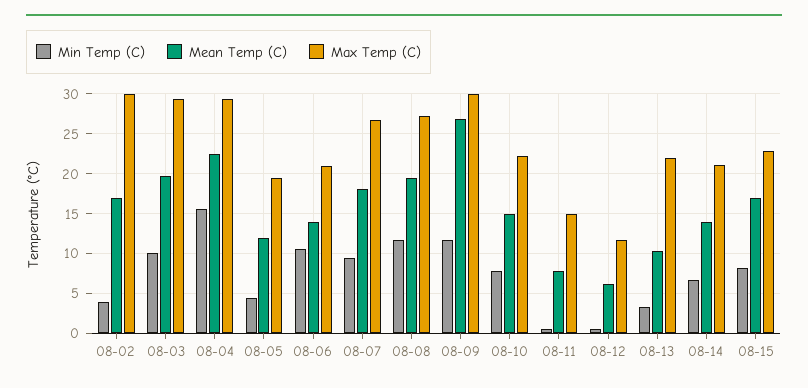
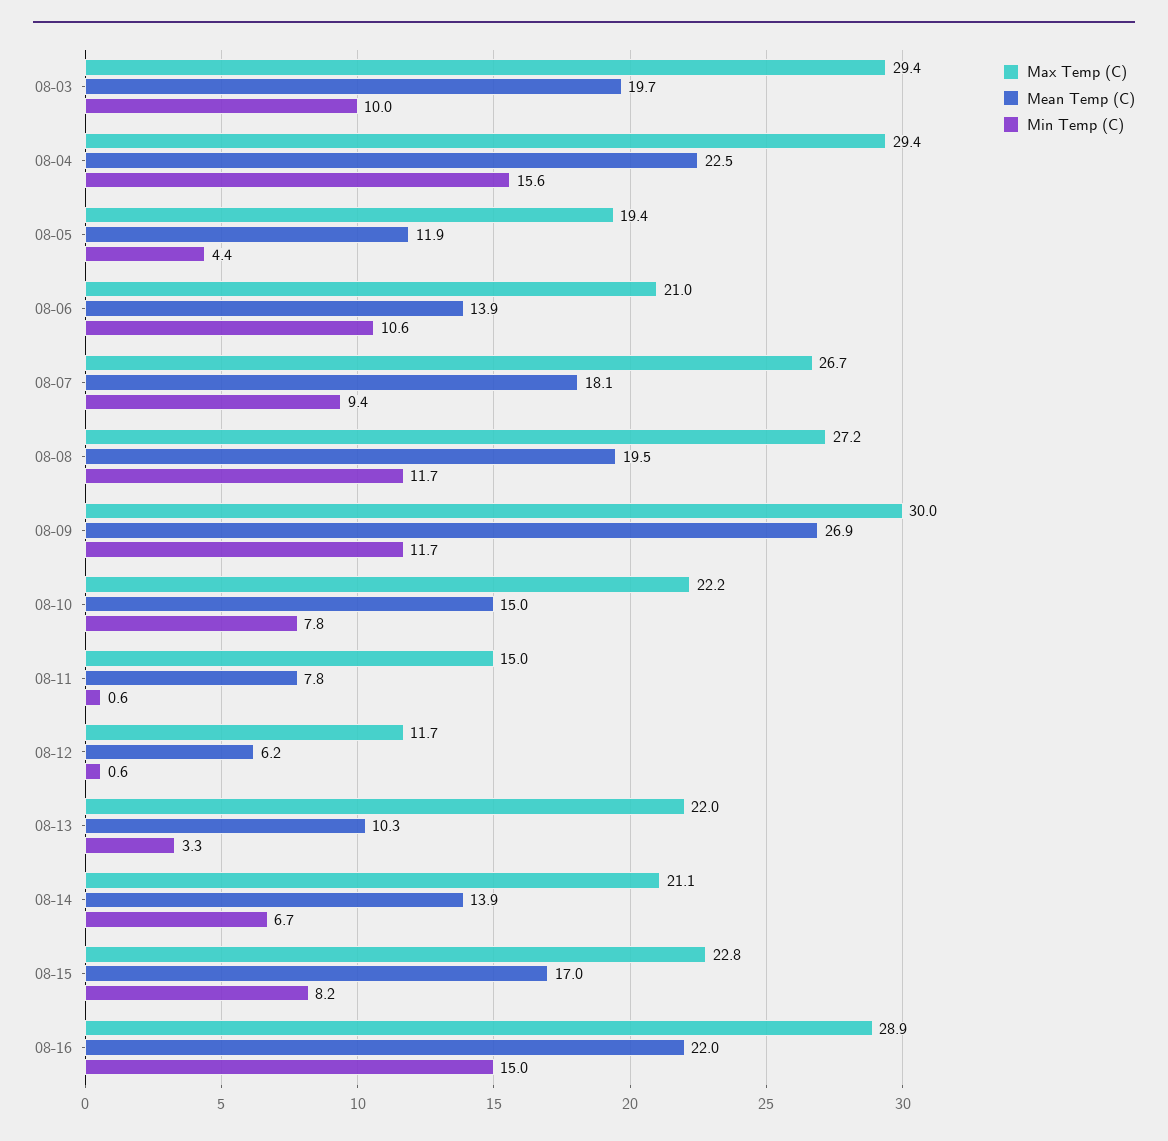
Min Temp (C), 08-02: 4 -> none
Mean Temp (C), 08-02: 17 -> none
Max Temp (C), 08-02: 30 -> none
Max Temp (C), 08-16: none -> 28.9
Mean Temp (C), 08-16: none -> 22
Min Temp (C), 08-16: none -> 15

